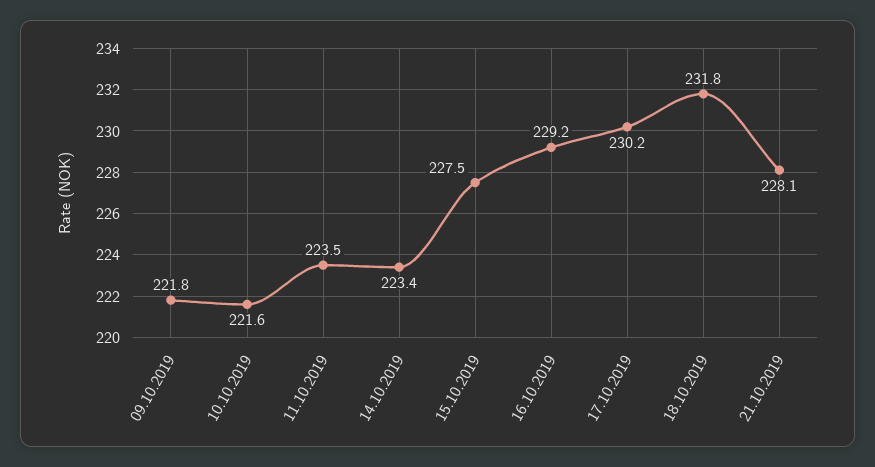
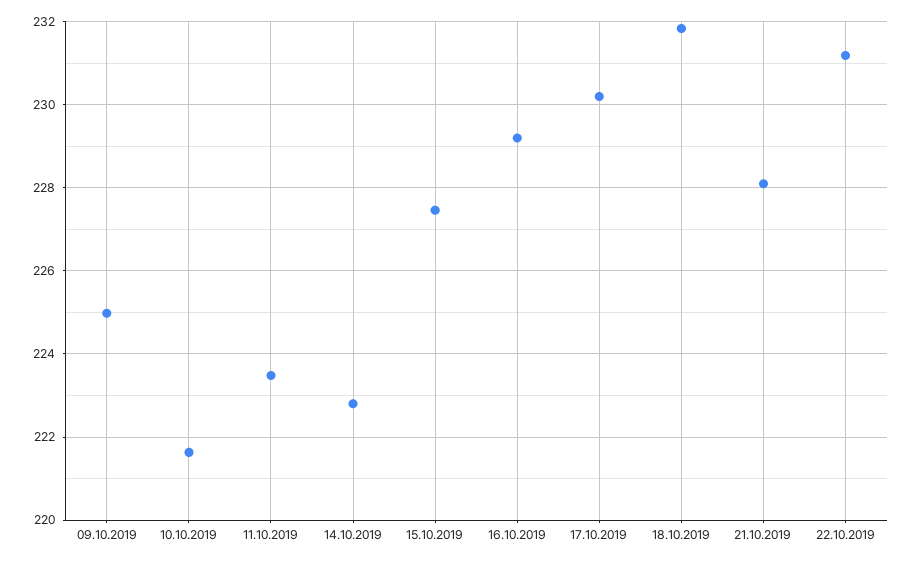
09.10.2019: 221.8 -> 225
14.10.2019: 223.4 -> 222.8
22.10.2019: none -> 231.2

